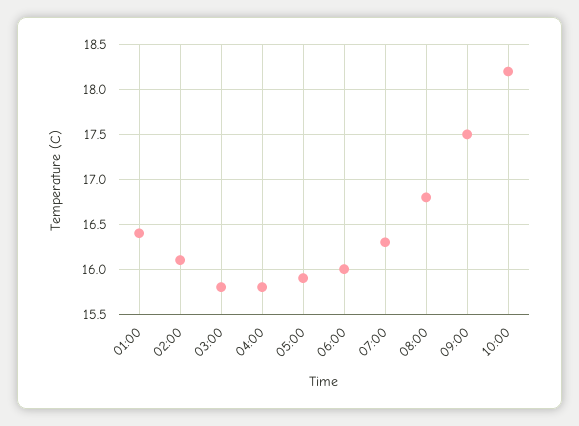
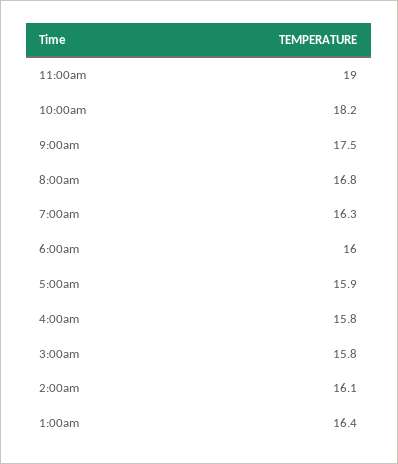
11:00am: none -> 19

